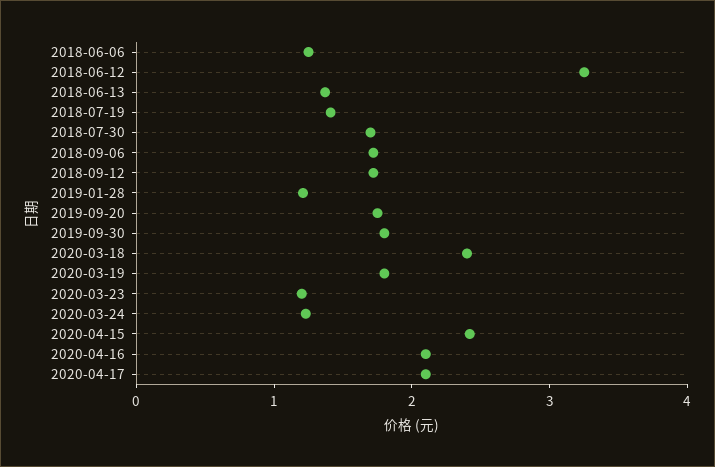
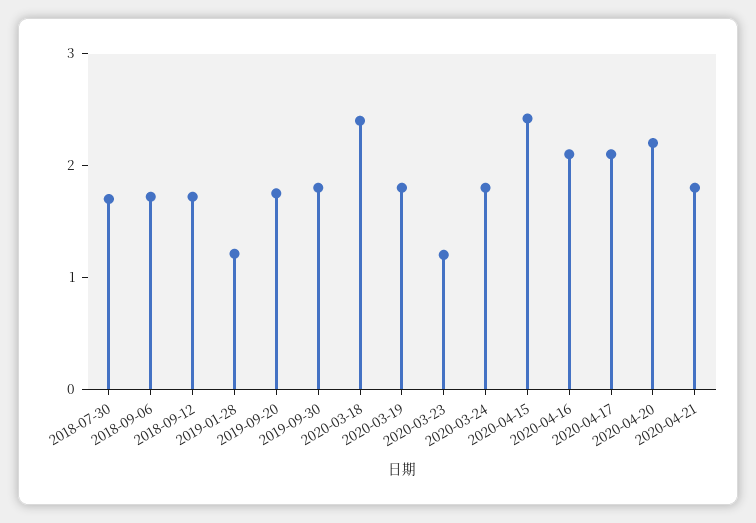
2018-06-06: 1.2 -> none
2018-06-12: 3.2 -> none
2018-06-13: 1.4 -> none
2018-07-19: 1.4 -> none
2020-03-24: 1.2 -> 1.8
2020-04-20: none -> 2.2
2020-04-21: none -> 1.8

